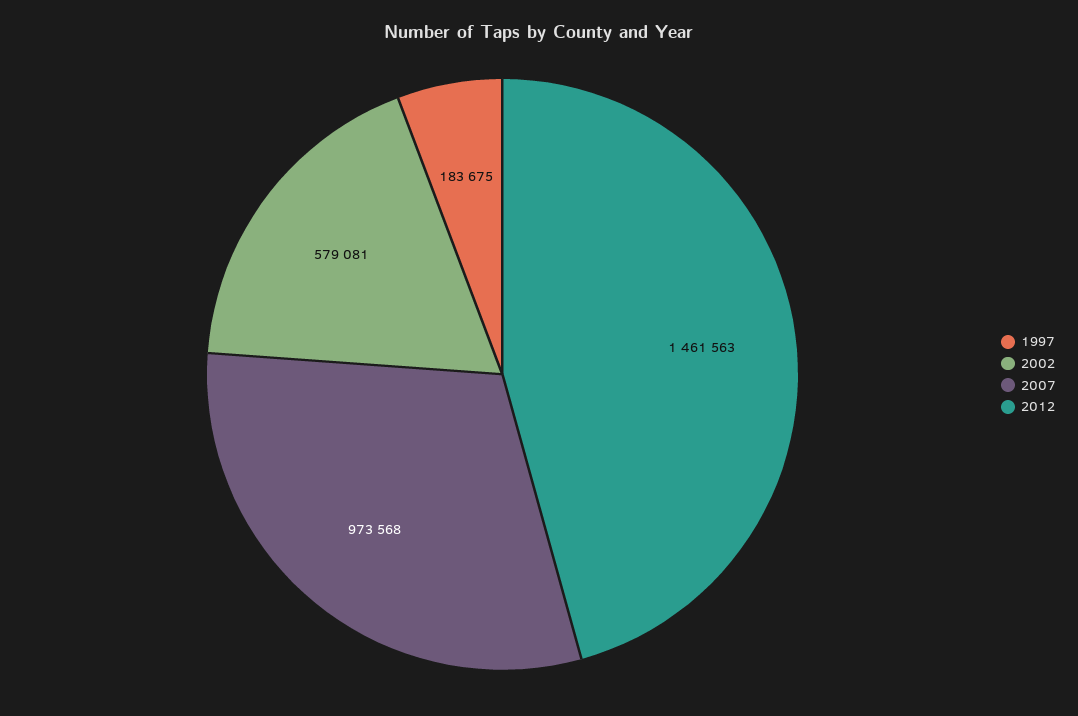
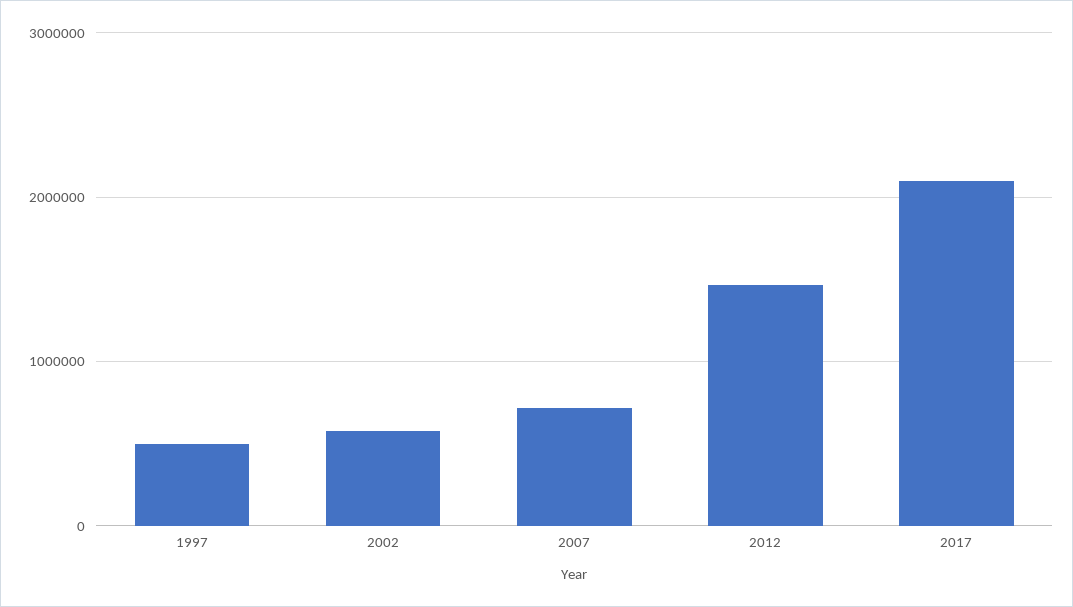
1997: 183675 -> 500000
2007: 973568 -> 700000
2017: none -> 2100000

